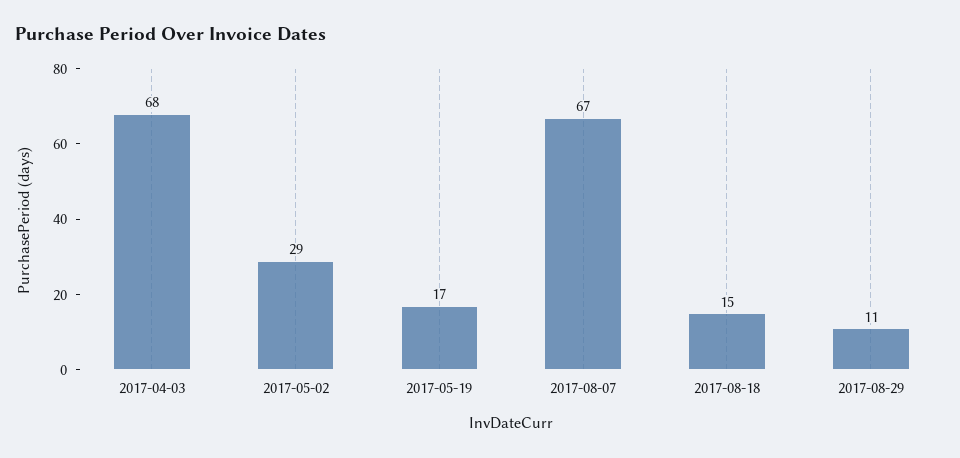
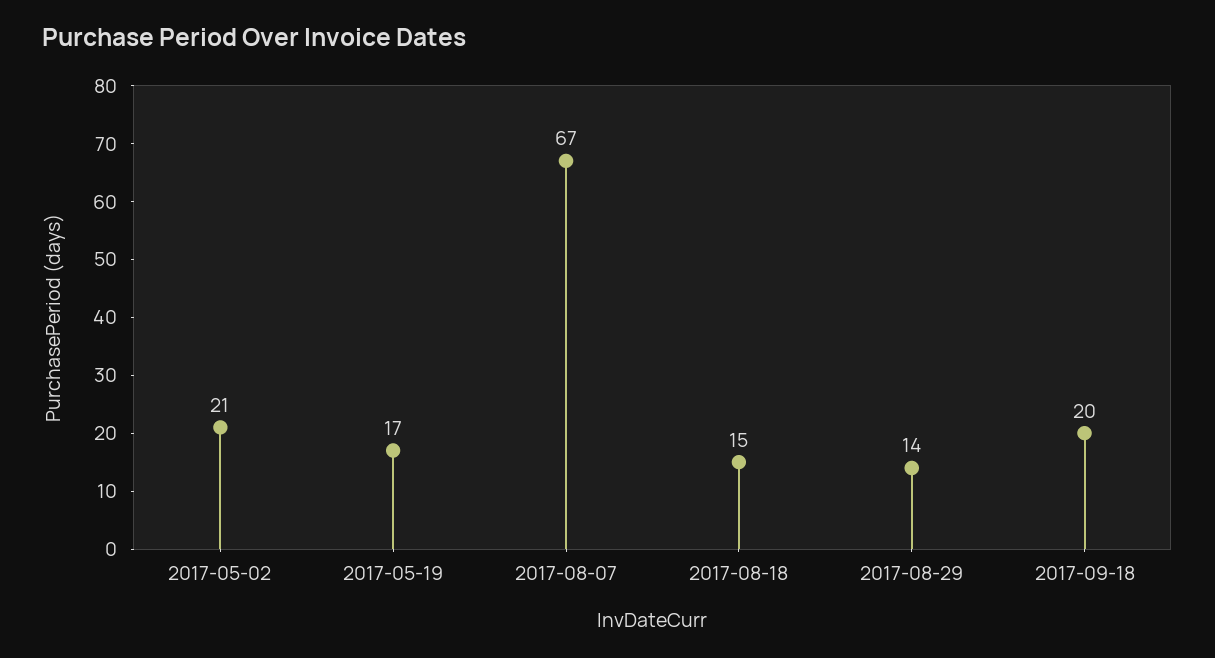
2017-04-03: 68 -> none
2017-05-02: 29 -> 21
2017-08-29: 11 -> 14
2017-09-18: none -> 20

